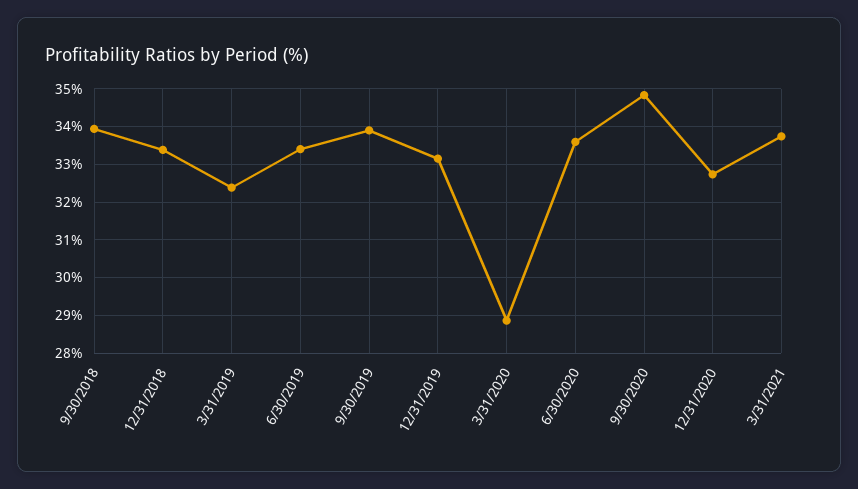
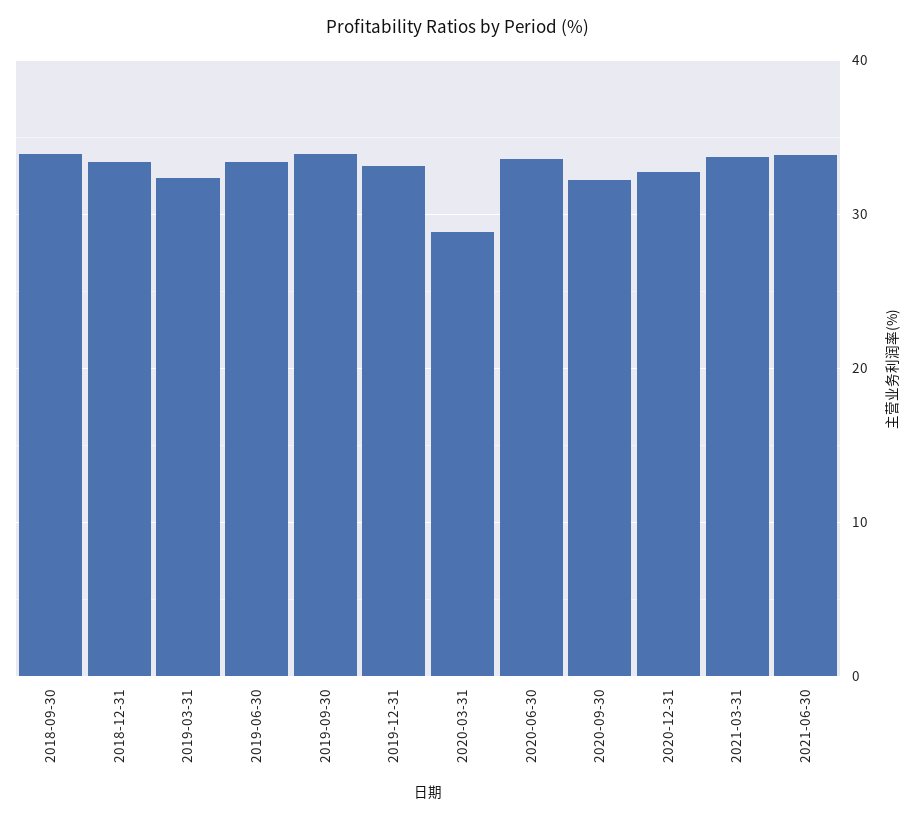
9/30/2020: 34.8 -> 32
2021-06-30: none -> 34

